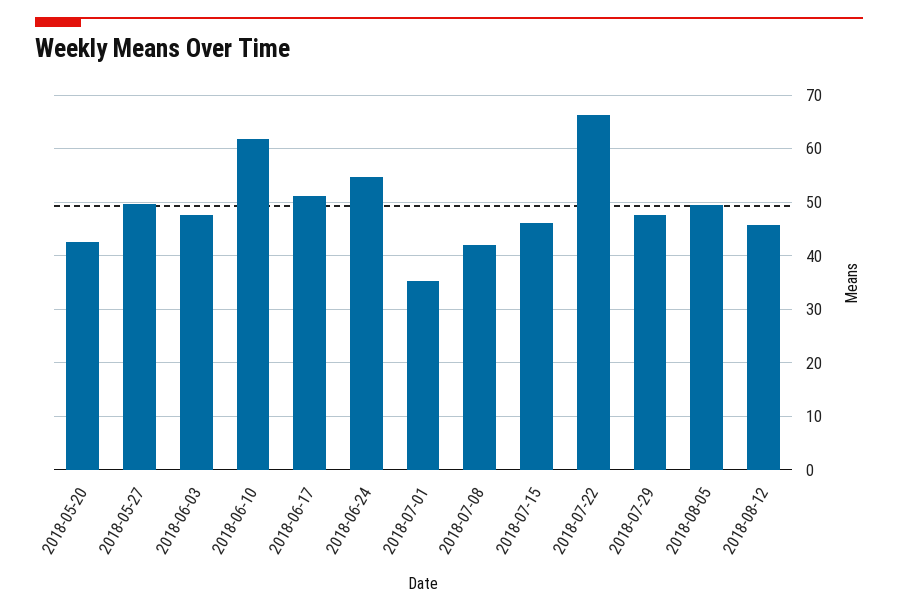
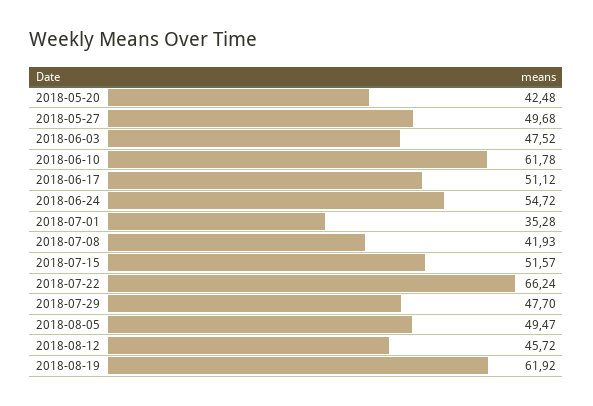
2018-07-15: 46 -> 51.57
2018-08-19: none -> 61.92

